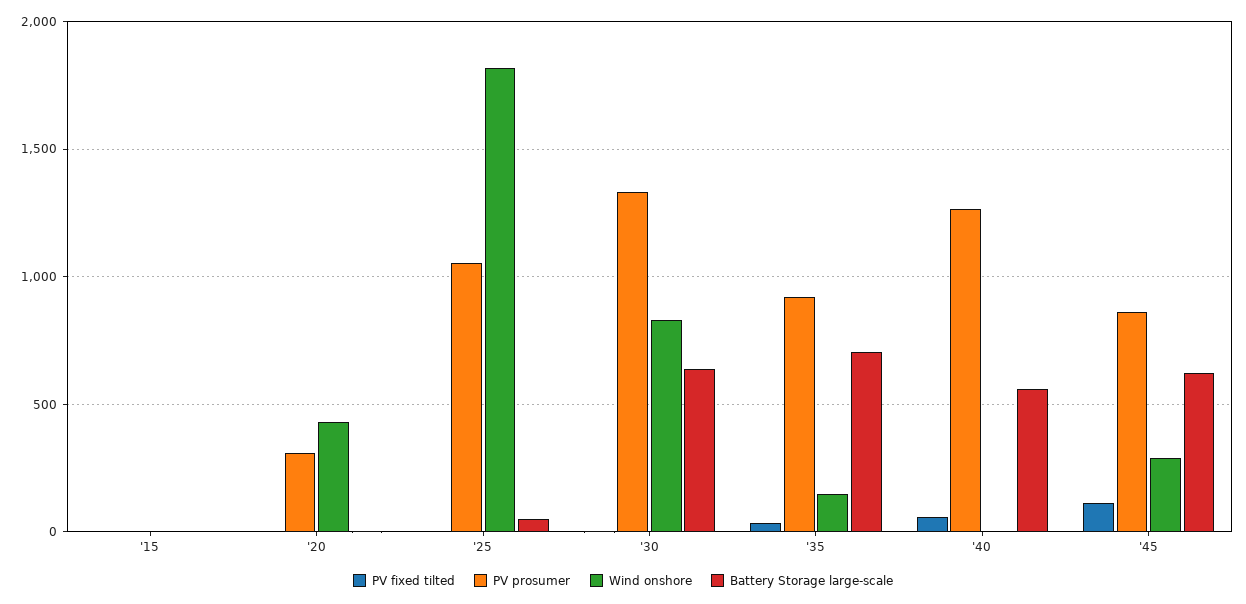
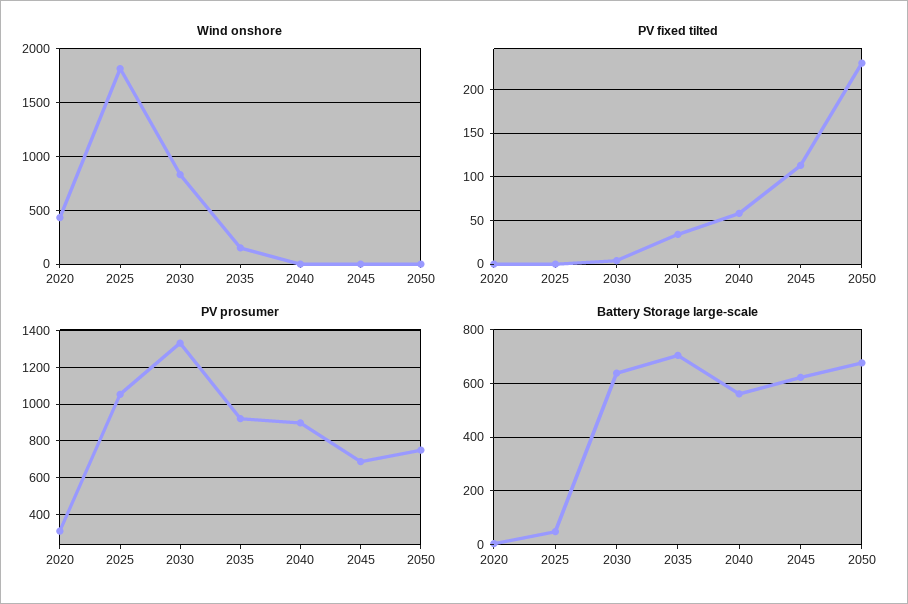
PV fixed tilted, '15: 0 -> none
PV prosumer, '15: 0 -> none
Wind onshore, '15: 0 -> none
Battery Storage large-scale, '15: 0 -> none
PV prosumer, '40: 1250 -> 900
PV prosumer, '45: 850 -> 700
Wind onshore, '45: 300 -> 0
Wind onshore, 2050: none -> 0
PV fixed tilted, 2050: none -> 230
PV prosumer, 2050: none -> 750
Battery Storage large-scale, 2050: none -> 675

